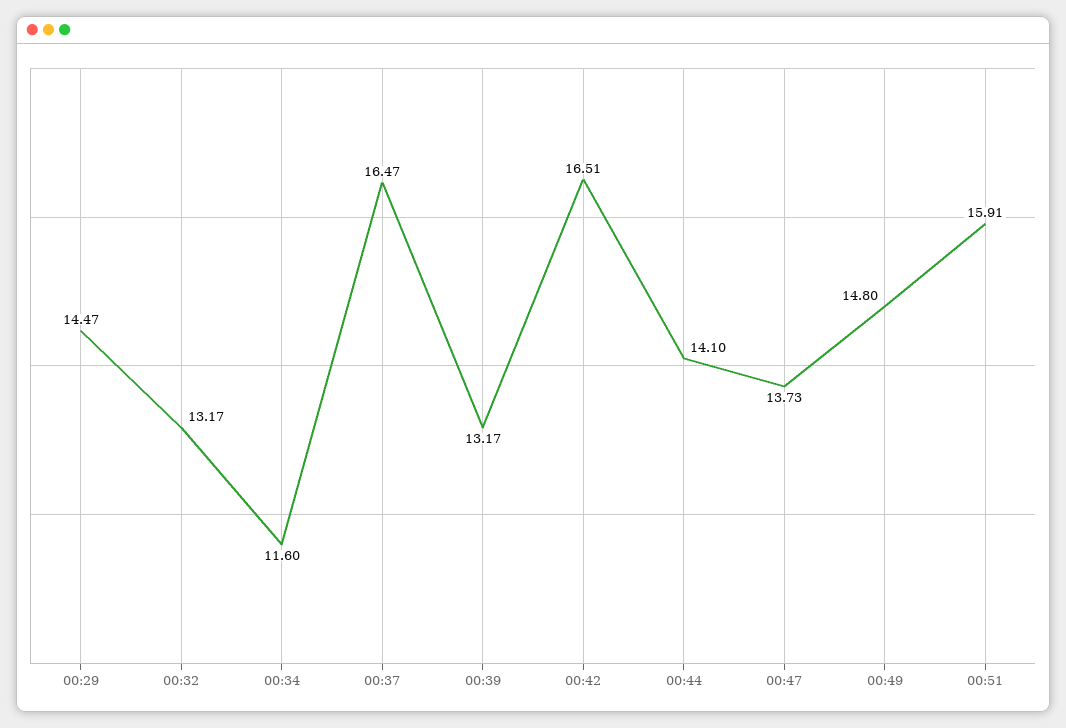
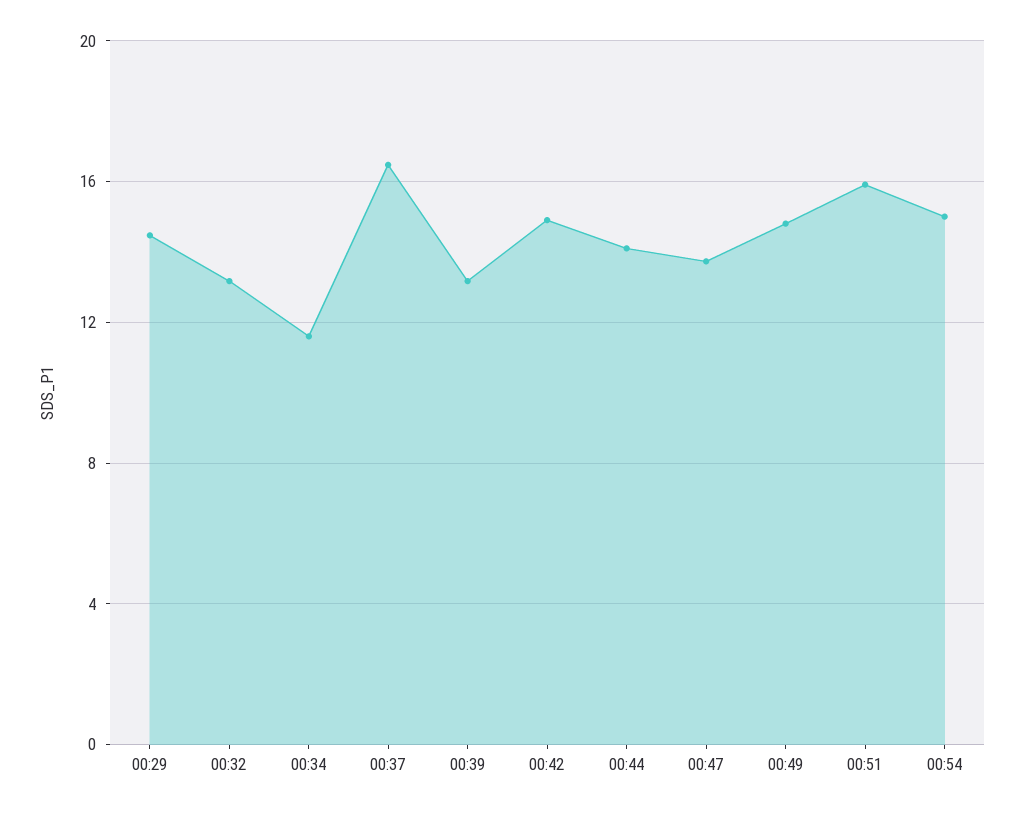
00:42: 16.51 -> 15
00:54: none -> 15

